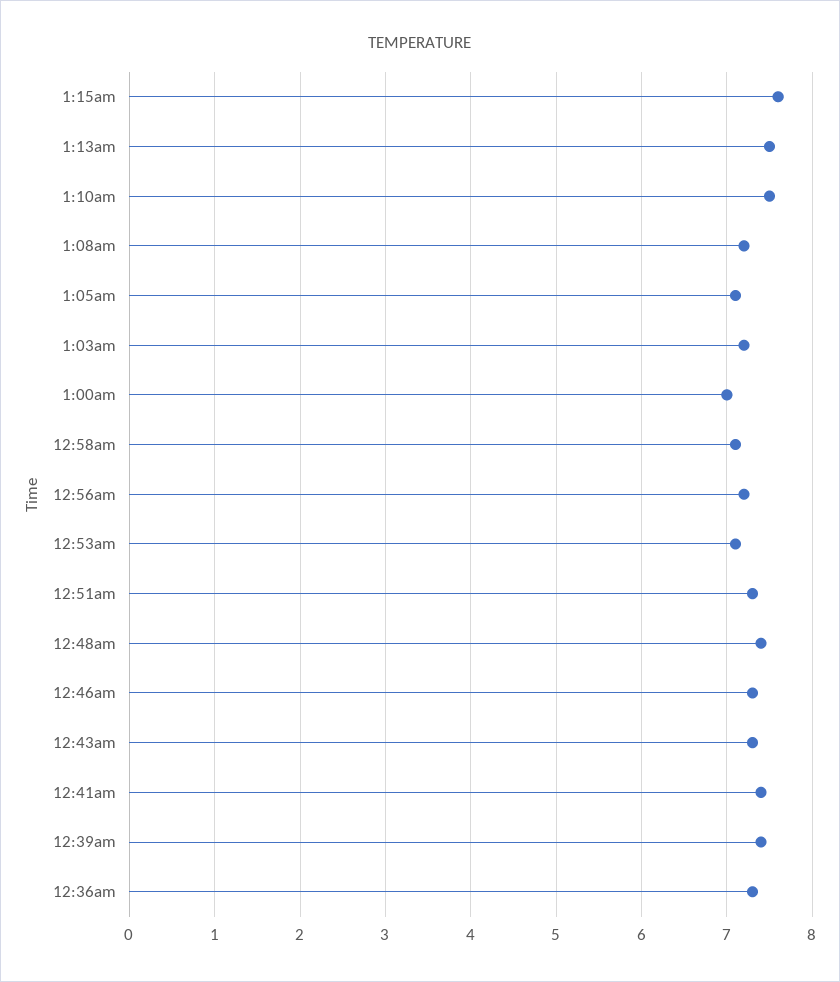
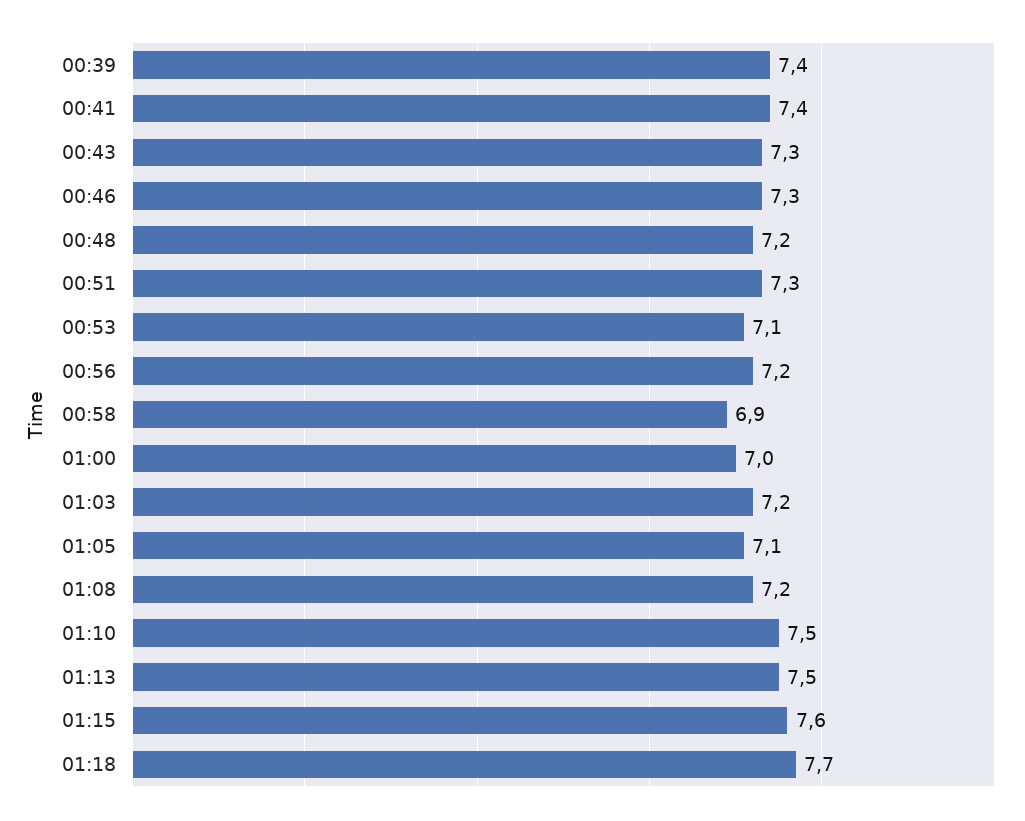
12:58am: 7.1 -> 6.9
12:48am: 7.4 -> 7.2
12:36am: 7.3 -> none
01:18: none -> 7.7

